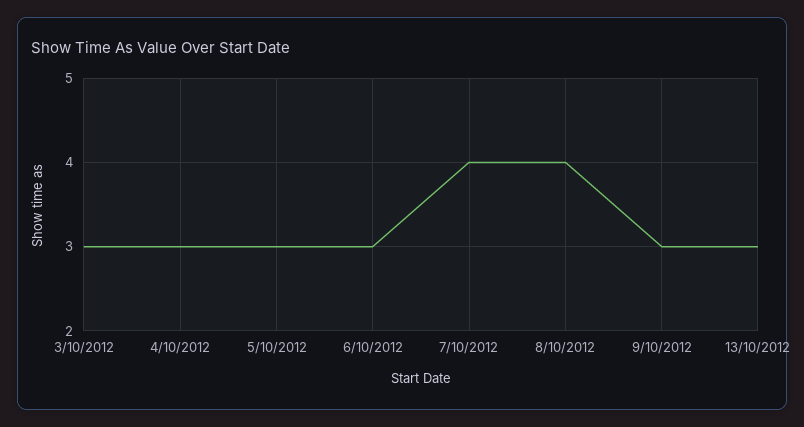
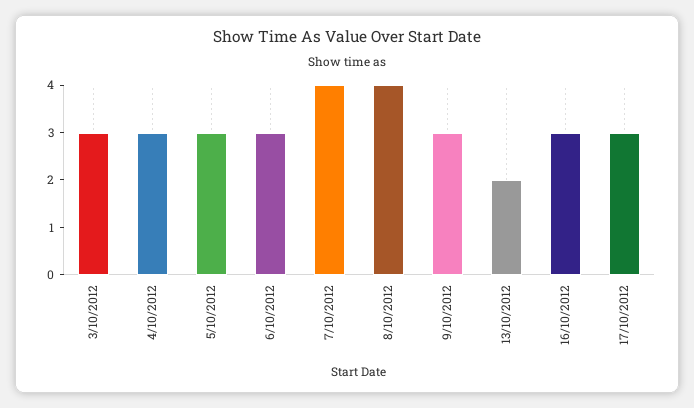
13/10/2012: 3 -> 2
16/10/2012: none -> 3
17/10/2012: none -> 3

